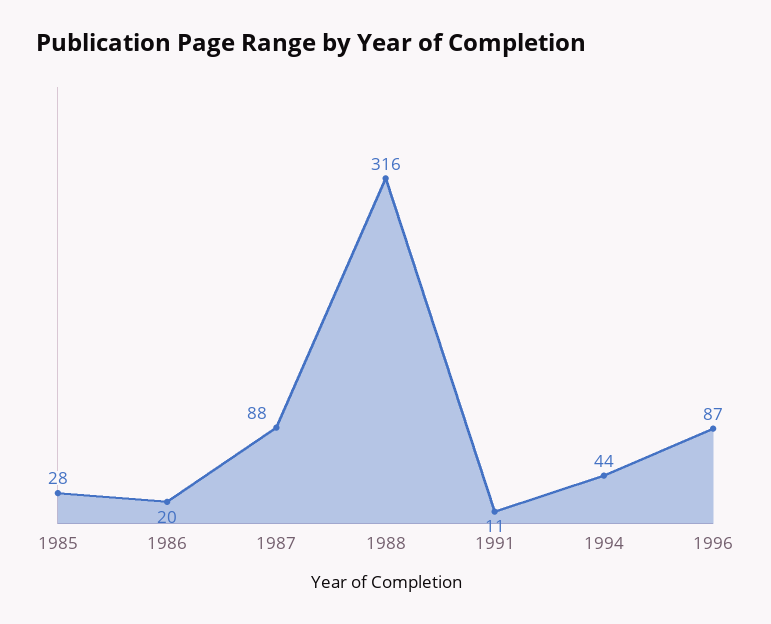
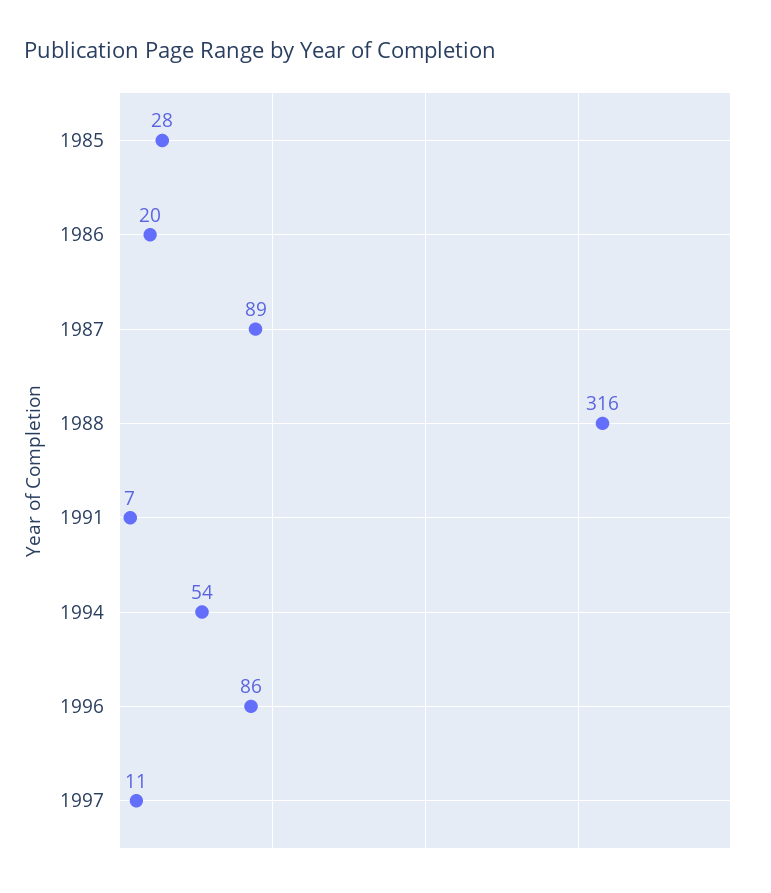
1987: 88 -> 89
1991: 11 -> 7
1994: 44 -> 54
1996: 87 -> 86
1997: none -> 11

